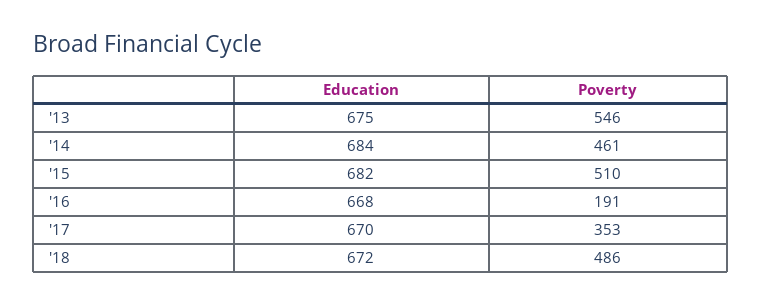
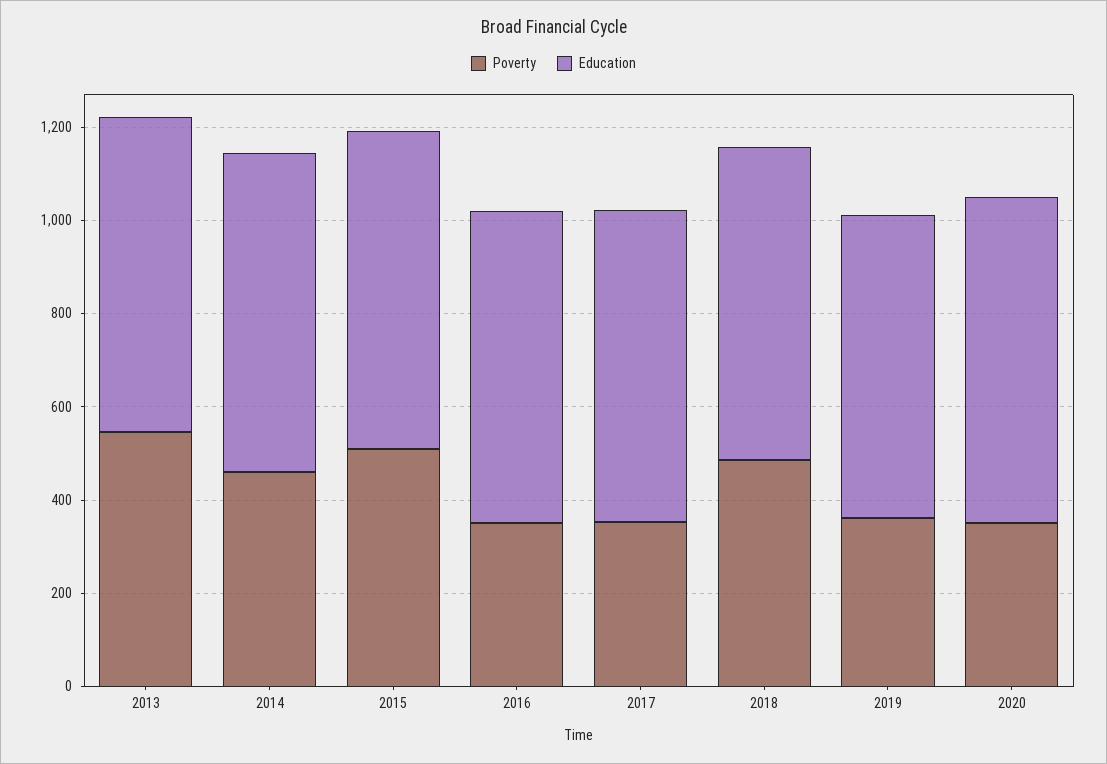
Poverty, '16: 191 -> 350
Poverty, 2019: none -> 350
Education, 2019: none -> 650
Poverty, 2020: none -> 350
Education, 2020: none -> 700

